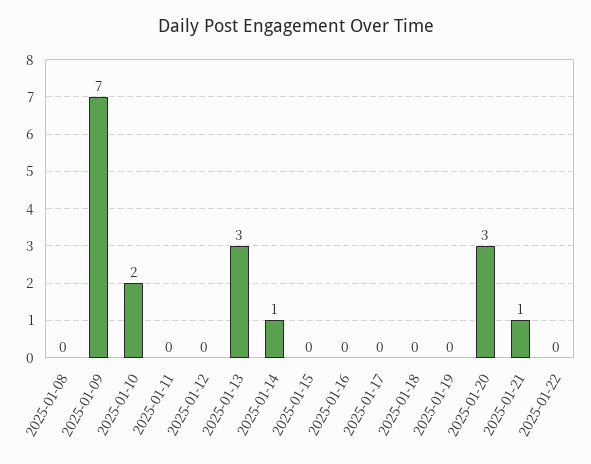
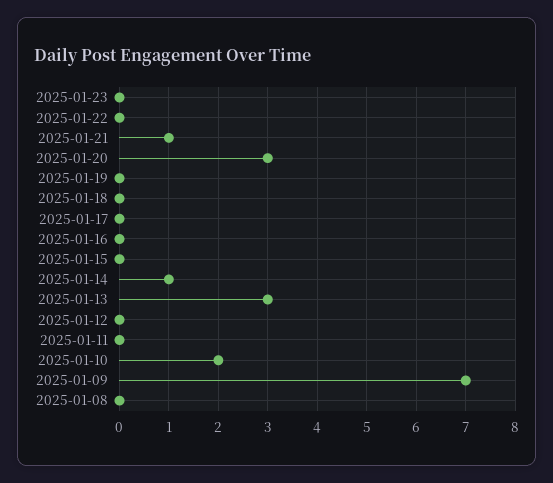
2025-01-23: none -> 0

